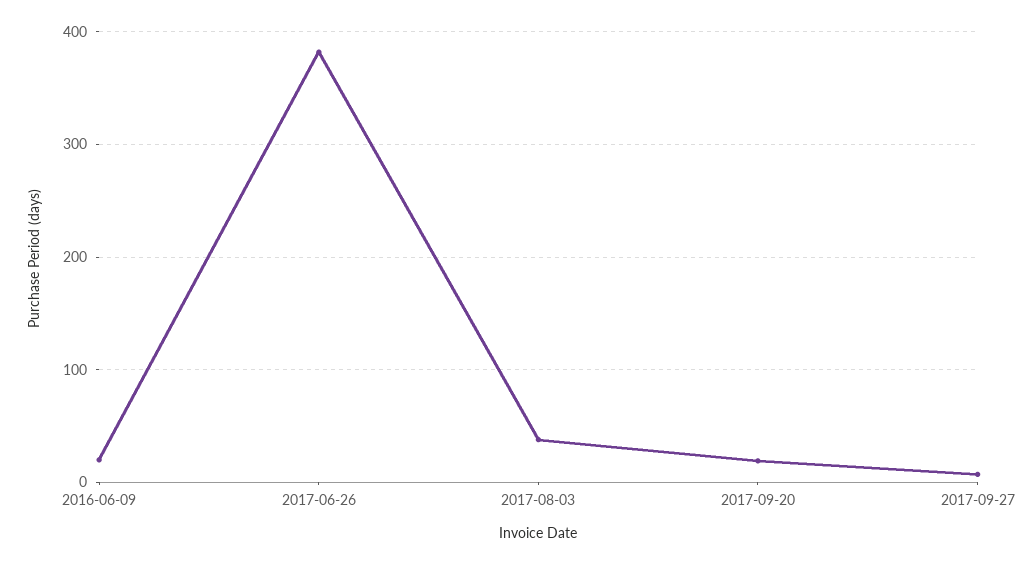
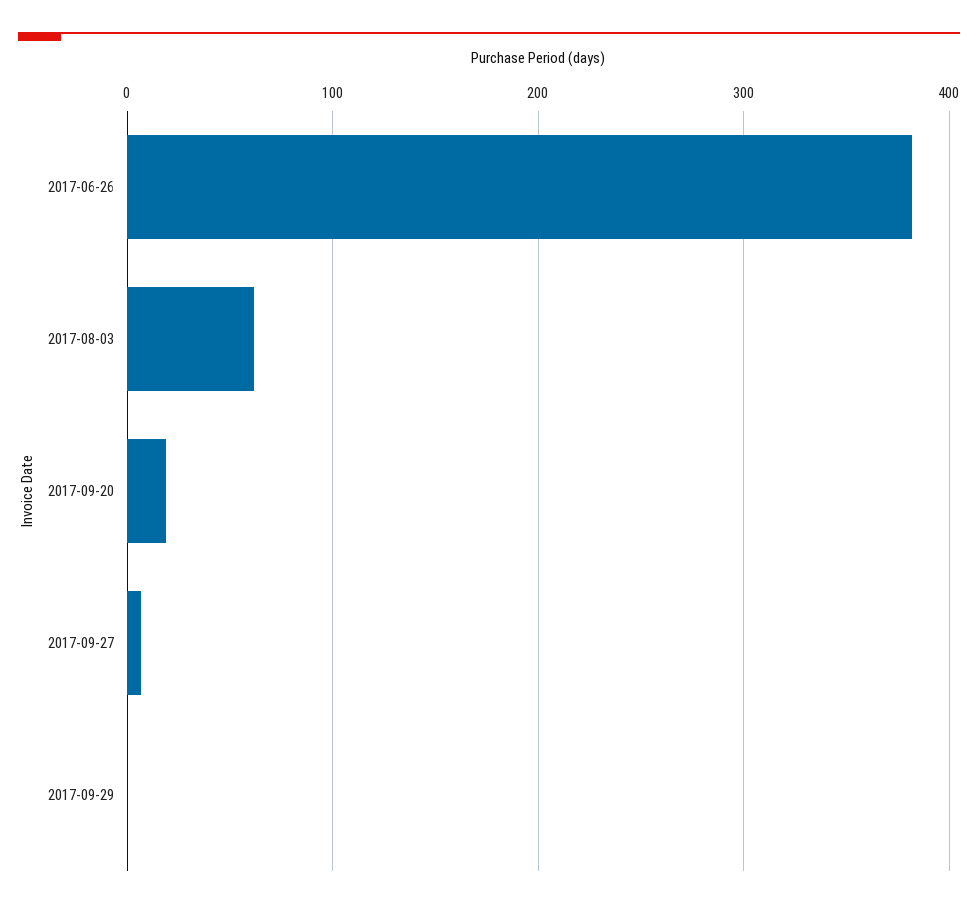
2016-06-09: 20 -> none
2017-08-03: 40 -> 60
2017-09-29: none -> 0

